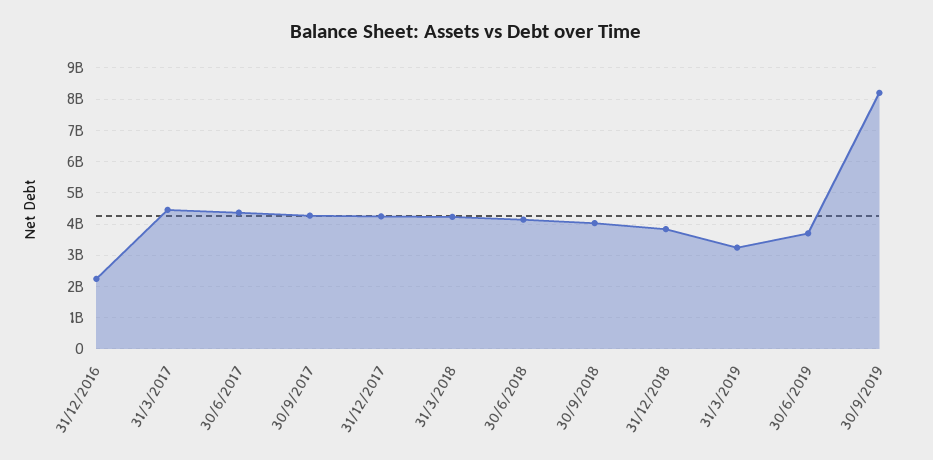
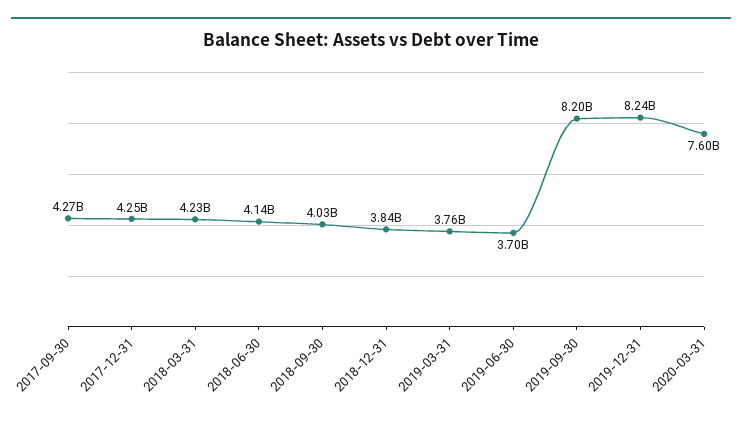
31/12/2016: 2200000000 -> none
31/3/2017: 4400000000 -> none
30/6/2017: 4400000000 -> none
31/3/2019: 3200000000 -> 3760000000
2019-12-31: none -> 8240000000
2020-03-31: none -> 7600000000

